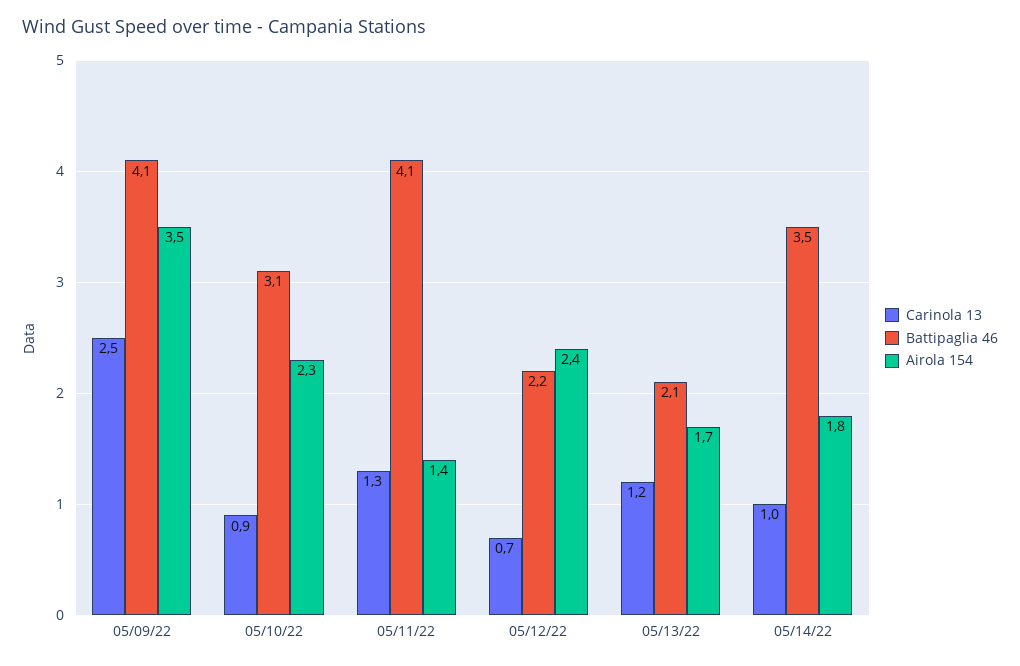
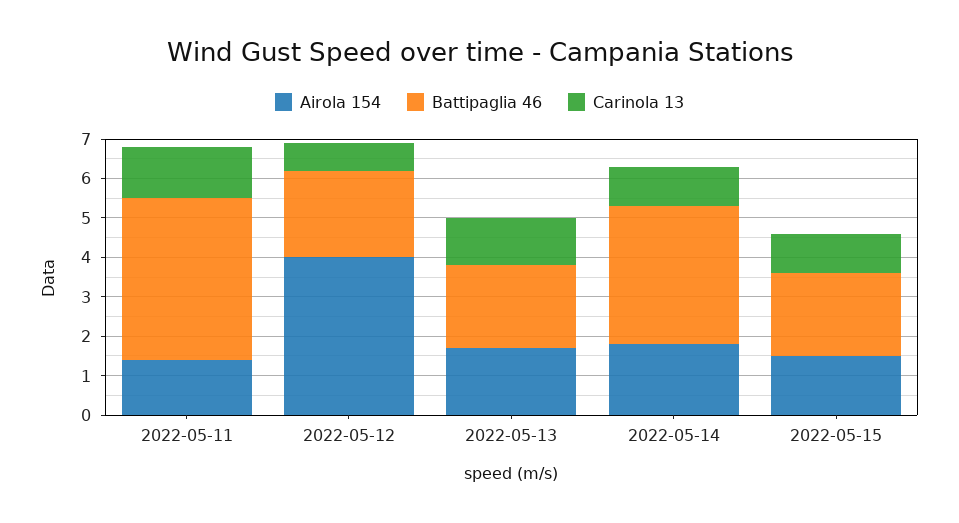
Carinola 13, 05/09/22: 2.5 -> none
Battipaglia 46, 05/09/22: 4.1 -> none
Airola 154, 05/09/22: 3.5 -> none
Carinola 13, 05/10/22: 0.9 -> none
Battipaglia 46, 05/10/22: 3.1 -> none
Airola 154, 05/10/22: 2.3 -> none
Airola 154, 05/12/22: 2.4 -> 4
Airola 154, 2022-05-15: none -> 1.5
Battipaglia 46, 2022-05-15: none -> 2
Carinola 13, 2022-05-15: none -> 1

